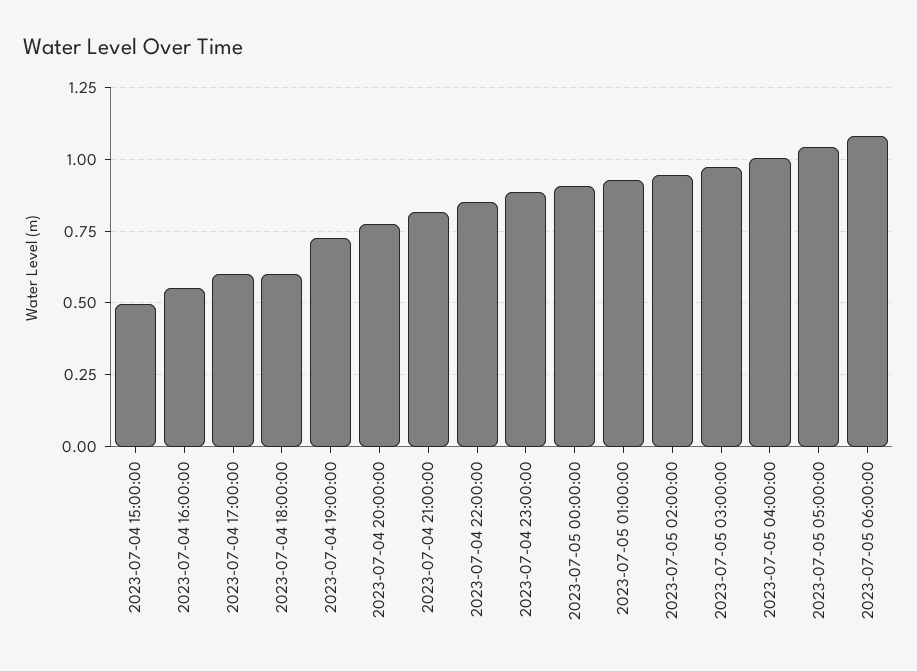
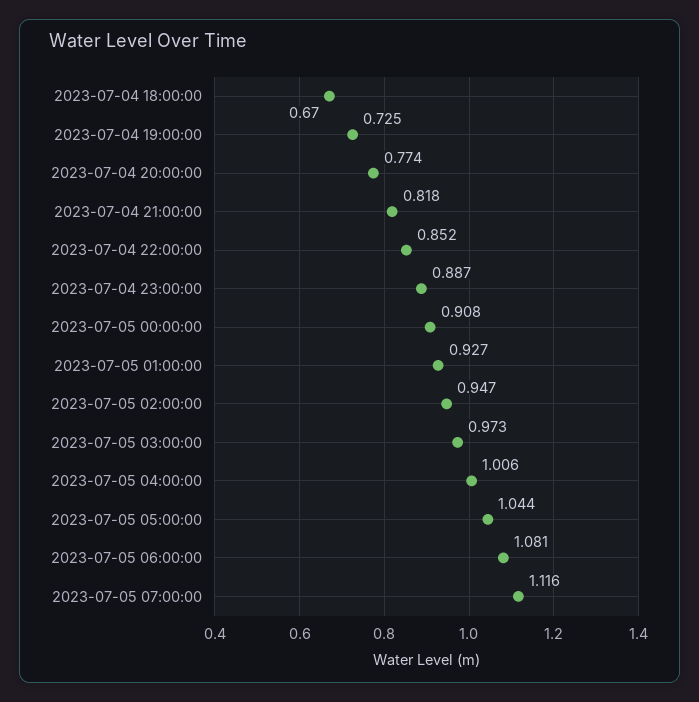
2023-07-04 15:00:00: 0.5 -> none
2023-07-04 16:00:00: 0.55 -> none
2023-07-04 17:00:00: 0.6 -> none
2023-07-04 18:00:00: 0.6 -> 0.67
2023-07-05 07:00:00: none -> 1.116

